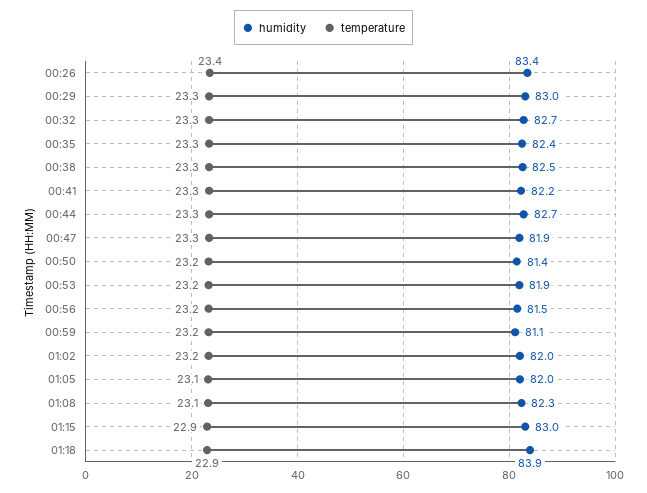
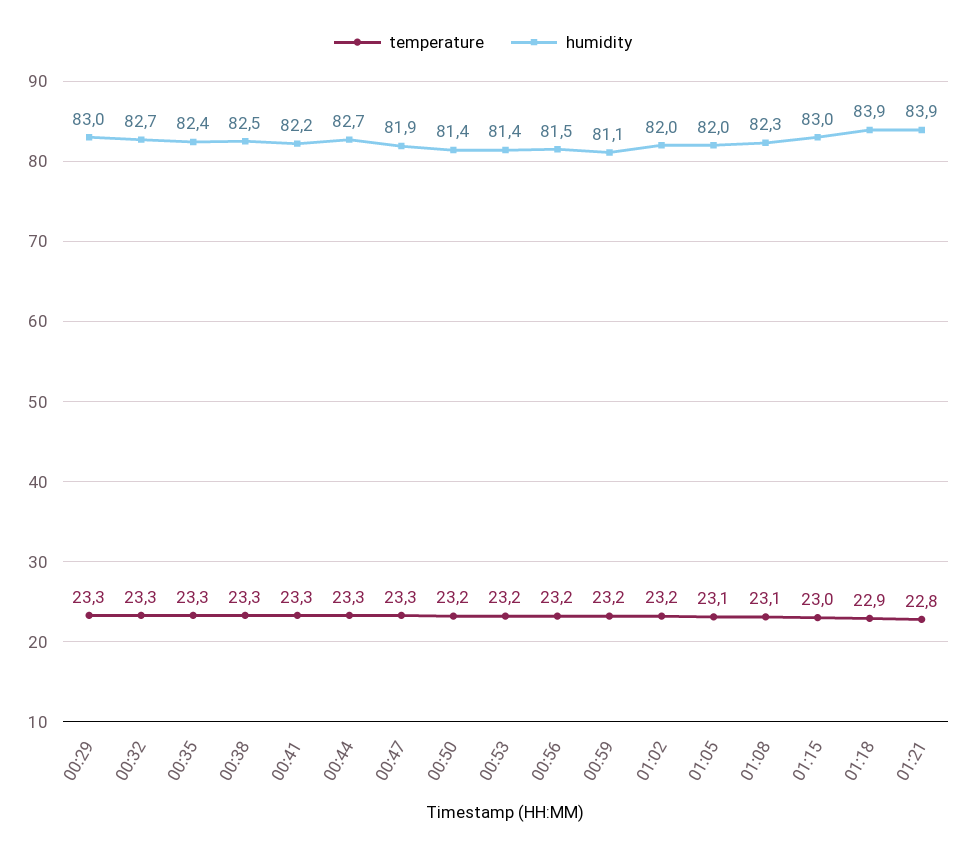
humidity, 00:26: 83.4 -> none
temperature, 00:26: 23.4 -> none
humidity, 00:53: 81.9 -> 81.4
temperature, 01:15: 22.9 -> 23
temperature, 01:21: none -> 22.8
humidity, 01:21: none -> 83.9

